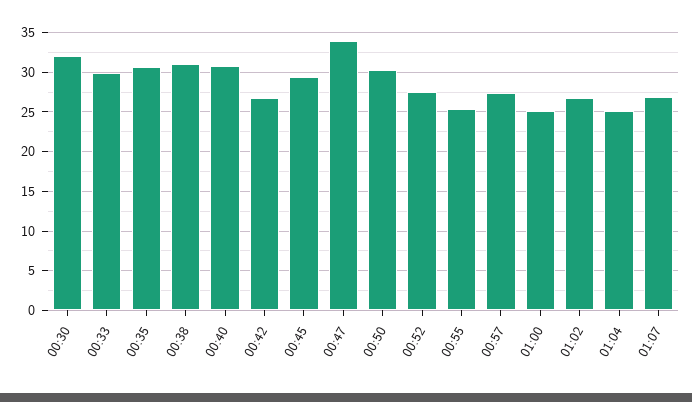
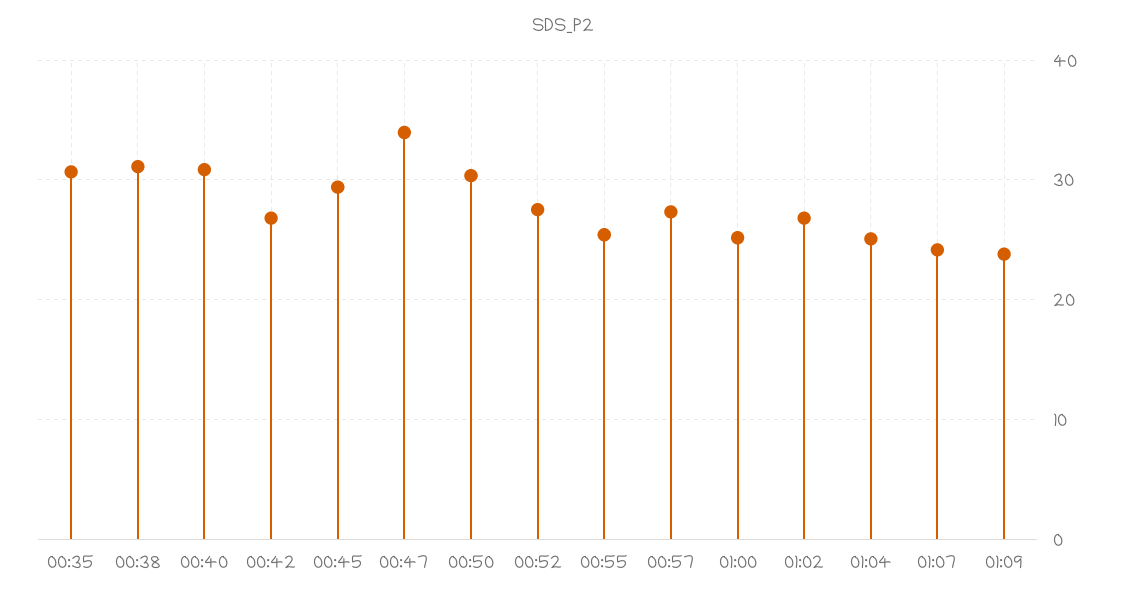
00:30: 32 -> none
00:33: 30 -> none
01:07: 27 -> 24
01:09: none -> 24

